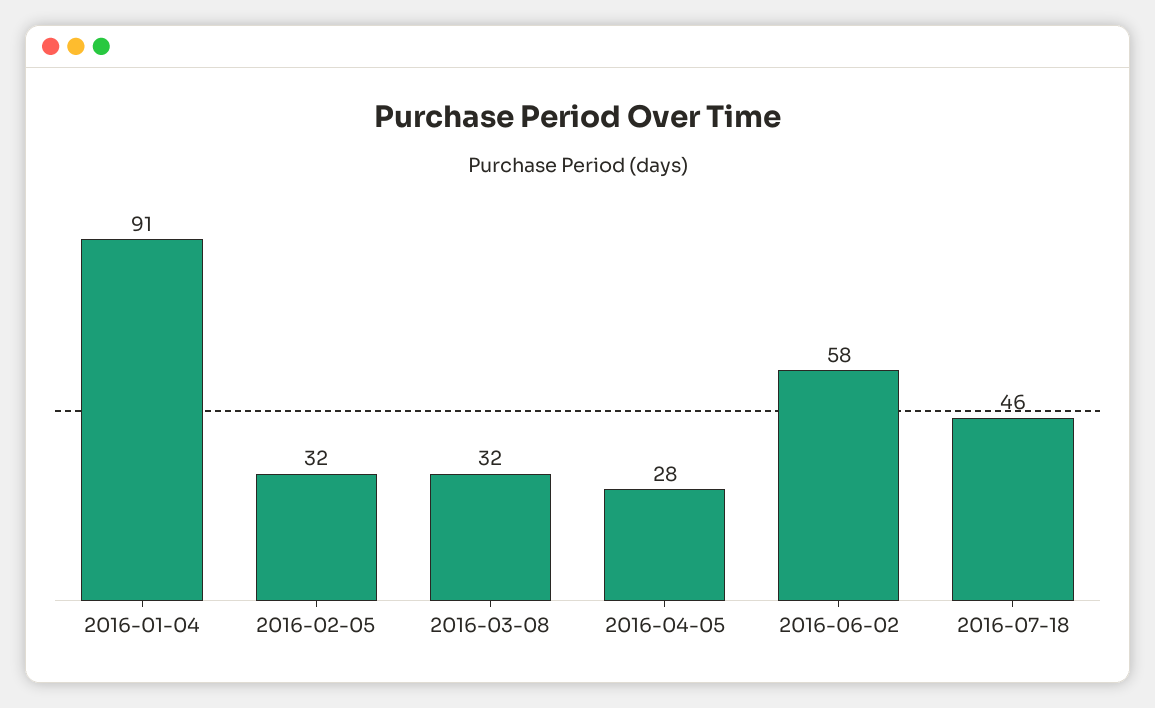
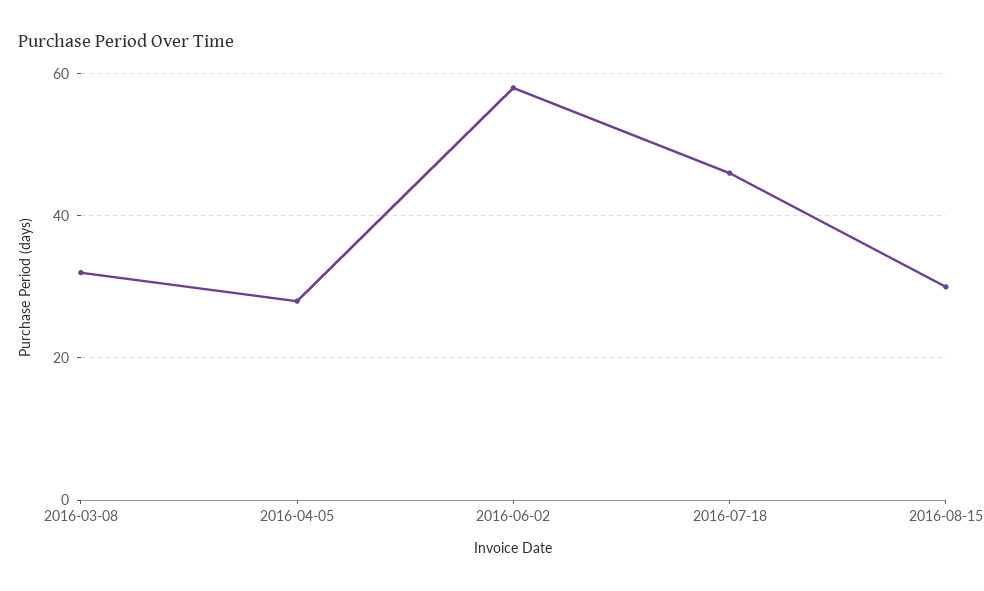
2016-01-04: 91 -> none
2016-02-05: 32 -> none
2016-08-15: none -> 30

